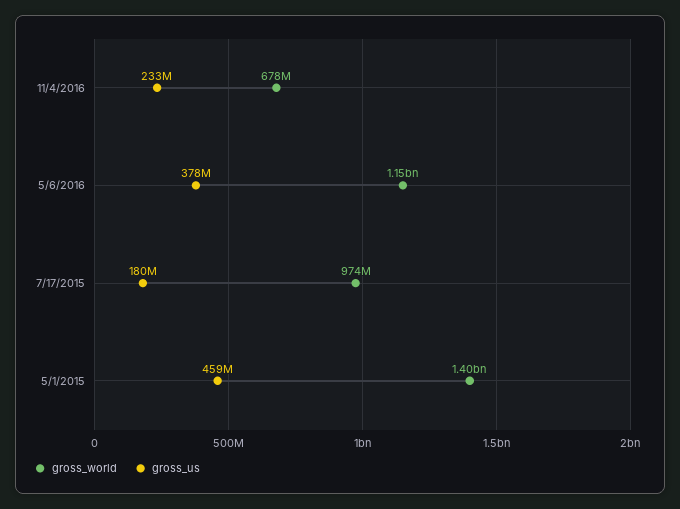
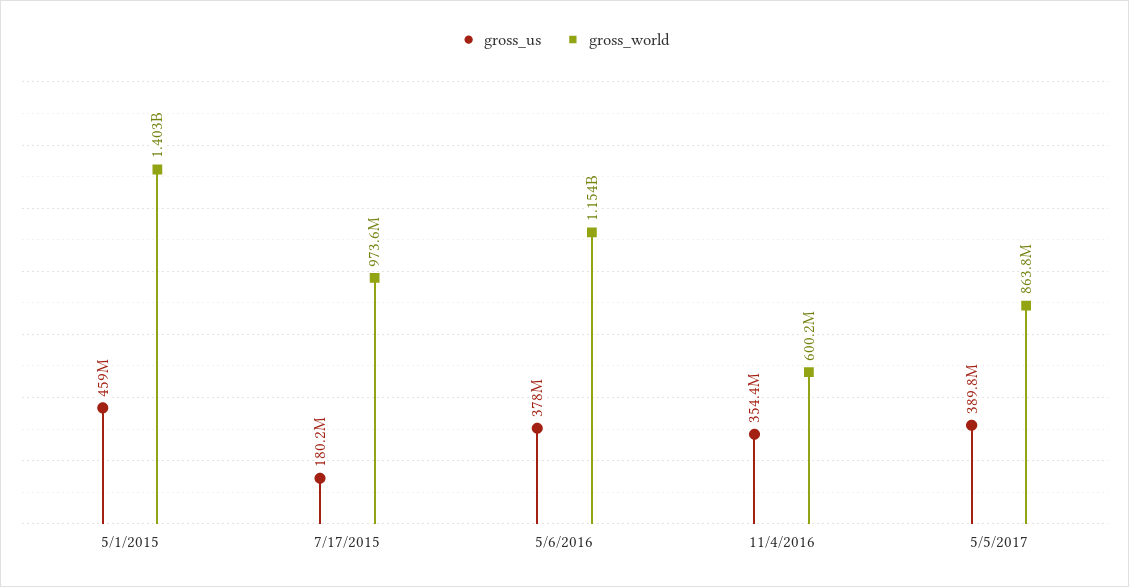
gross_world, 11/4/2016: 678000000 -> 600200000
gross_us, 11/4/2016: 233000000 -> 354400000
gross_us, 5/5/2017: none -> 389800000
gross_world, 5/5/2017: none -> 863800000

